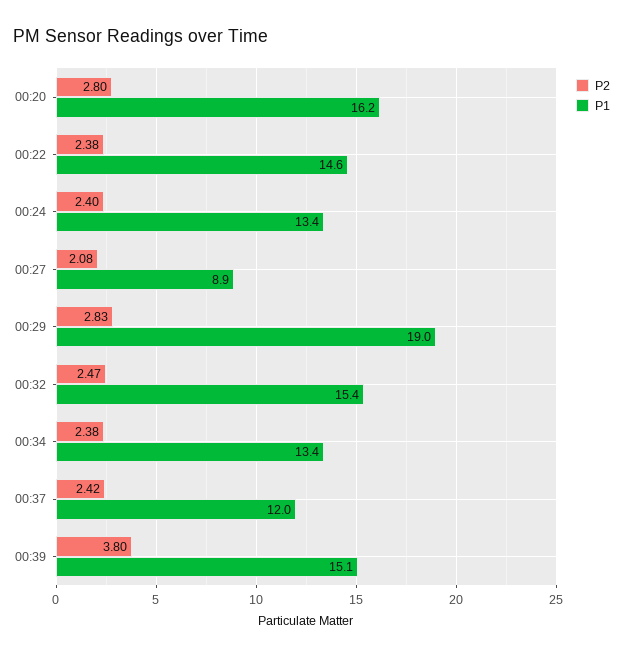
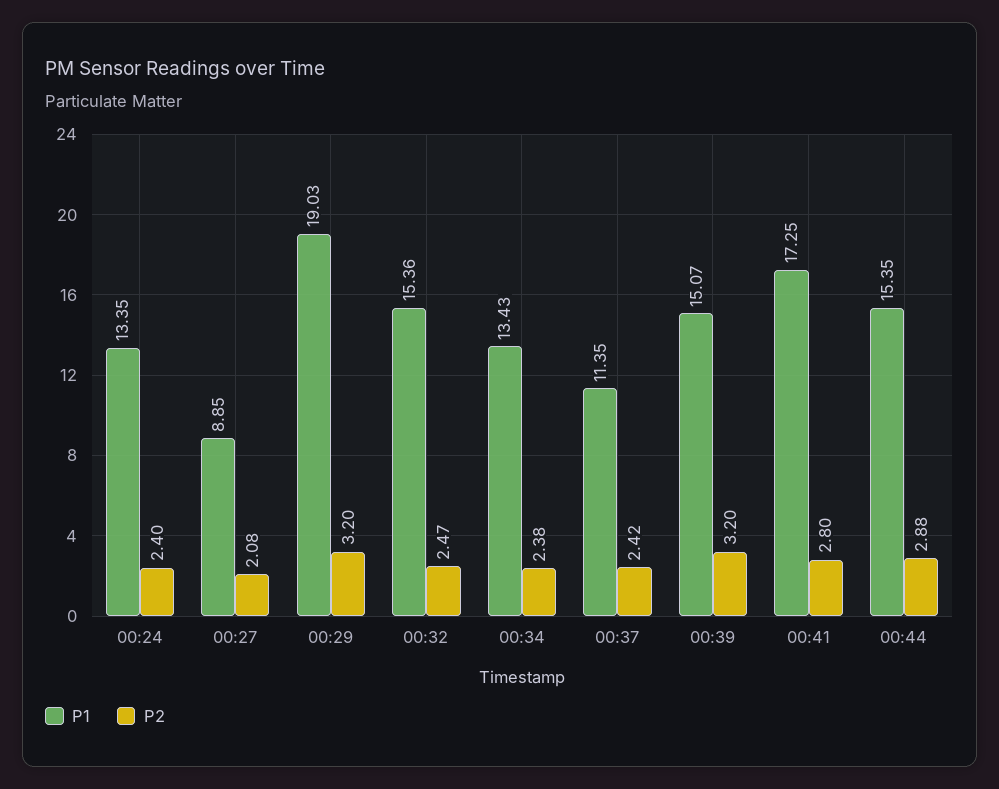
P2, 00:20: 2.8 -> none
P1, 00:20: 16.2 -> none
P2, 00:22: 2.38 -> none
P1, 00:22: 14.6 -> none
P2, 00:29: 2.83 -> 3.2
P1, 00:37: 12 -> 11.35
P2, 00:39: 3.8 -> 3.2
P1, 00:41: none -> 17.25
P2, 00:41: none -> 2.8
P1, 00:44: none -> 15.35
P2, 00:44: none -> 2.88

